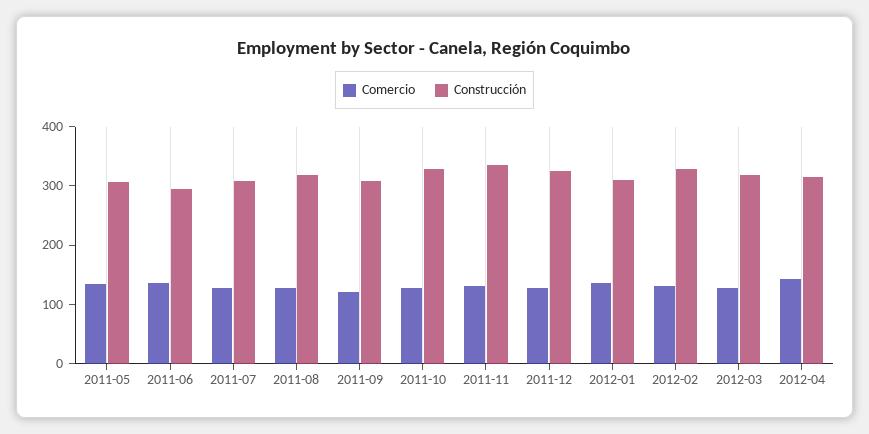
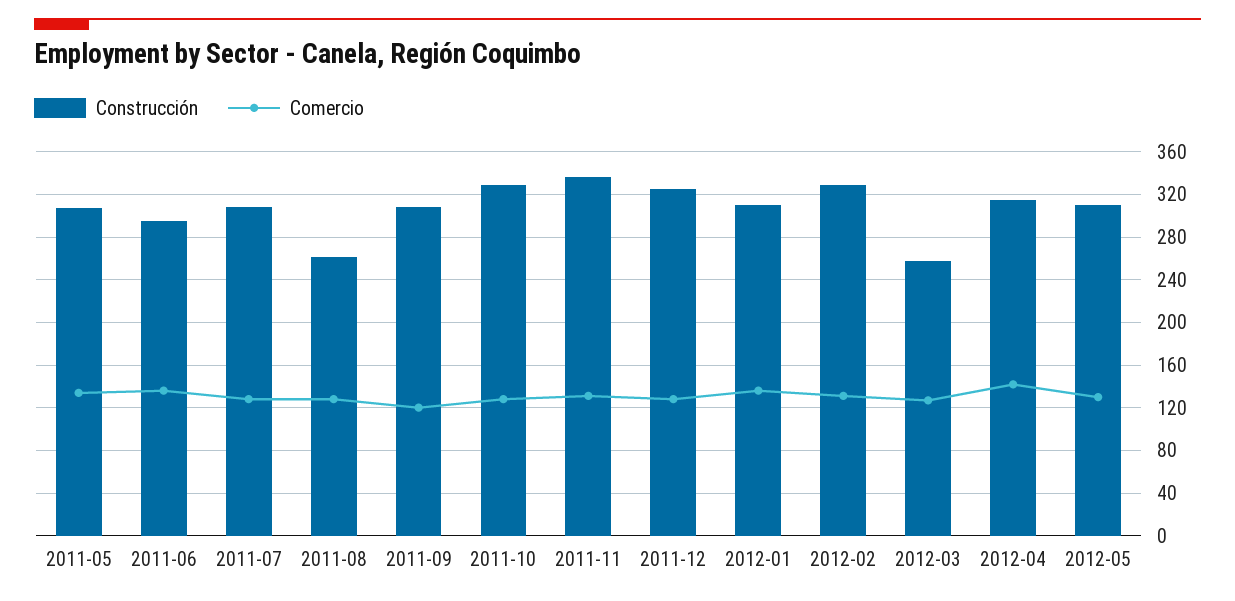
Construcción, 2011-08: 320 -> 260
Construcción, 2012-03: 320 -> 260
Construcción, 2012-05: none -> 310
Comercio, 2012-05: none -> 130

